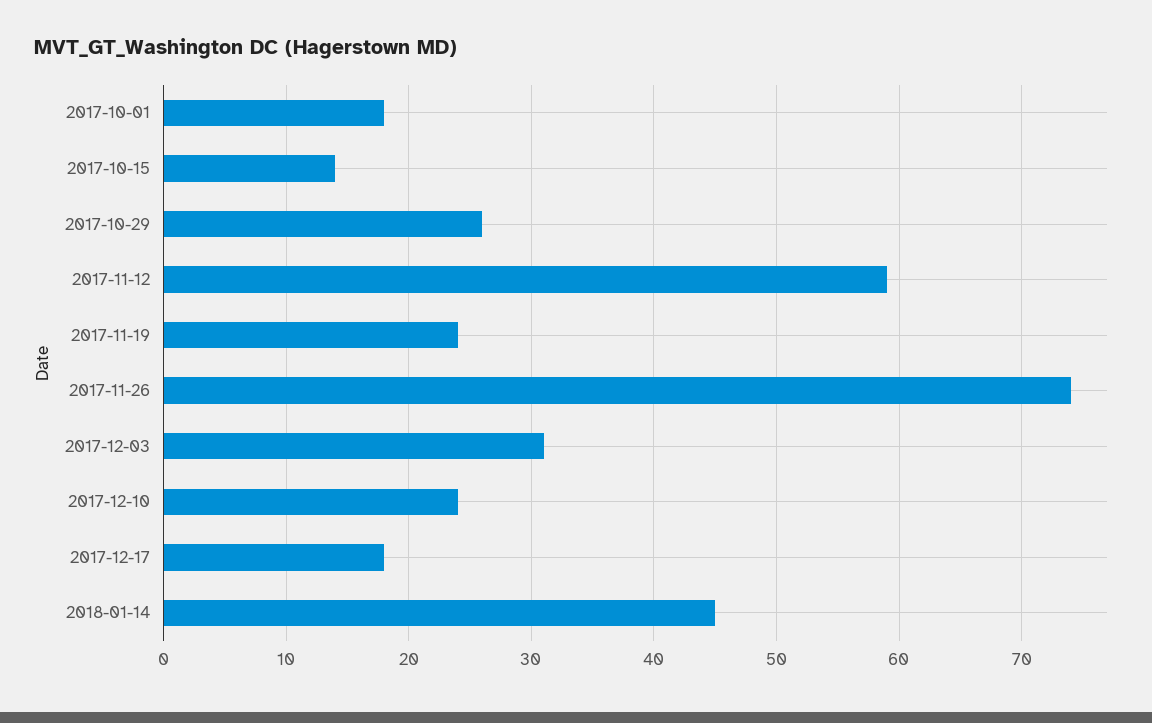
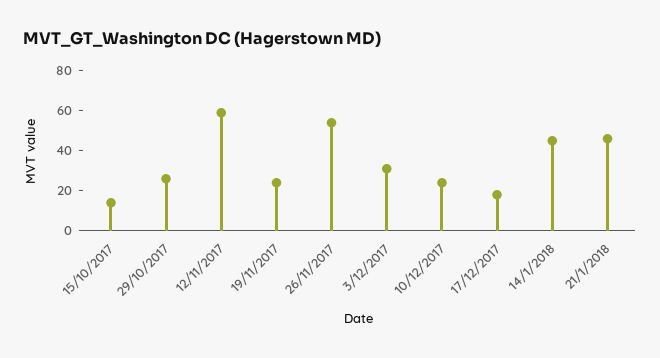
2017-10-01: 18 -> none
2017-11-26: 74 -> 55
21/1/2018: none -> 45

